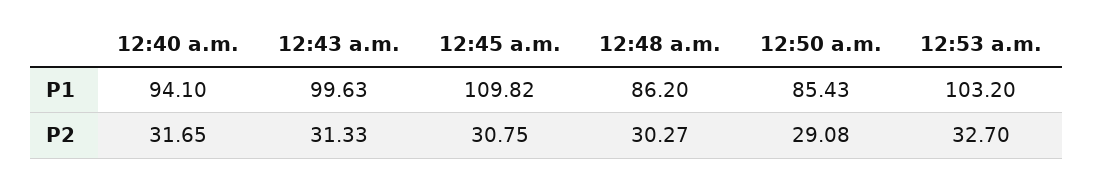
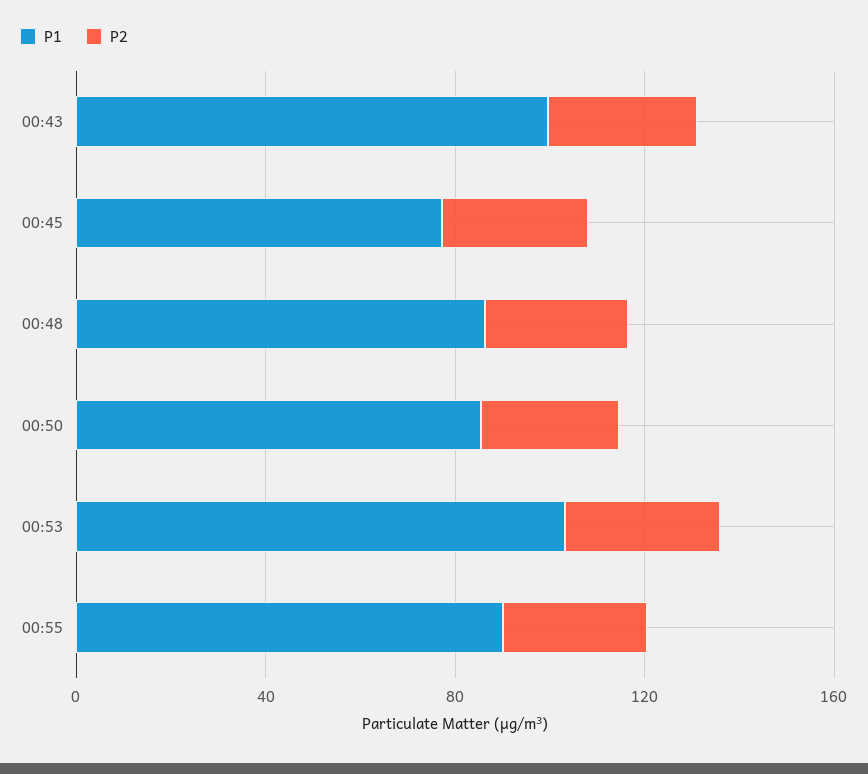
P1, 12:40 a.m.: 94.1 -> none
P1, 12:45 a.m.: 109.82 -> 80
P2, 12:40 a.m.: 31.65 -> none
P1, 00:55: none -> 90
P2, 00:55: none -> 30

